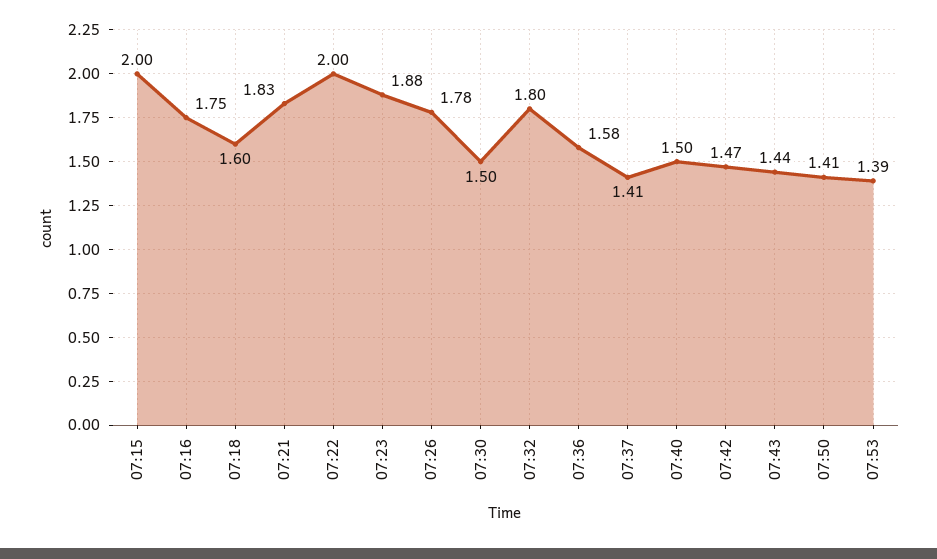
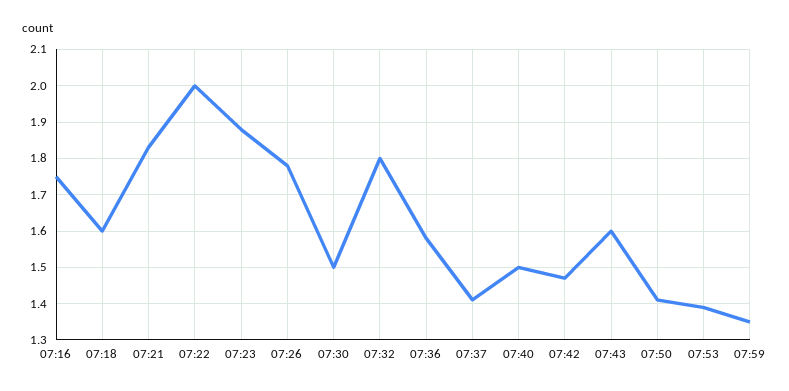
07:15: 2 -> none
07:43: 1.44 -> 1.6
07:59: none -> 1.35

